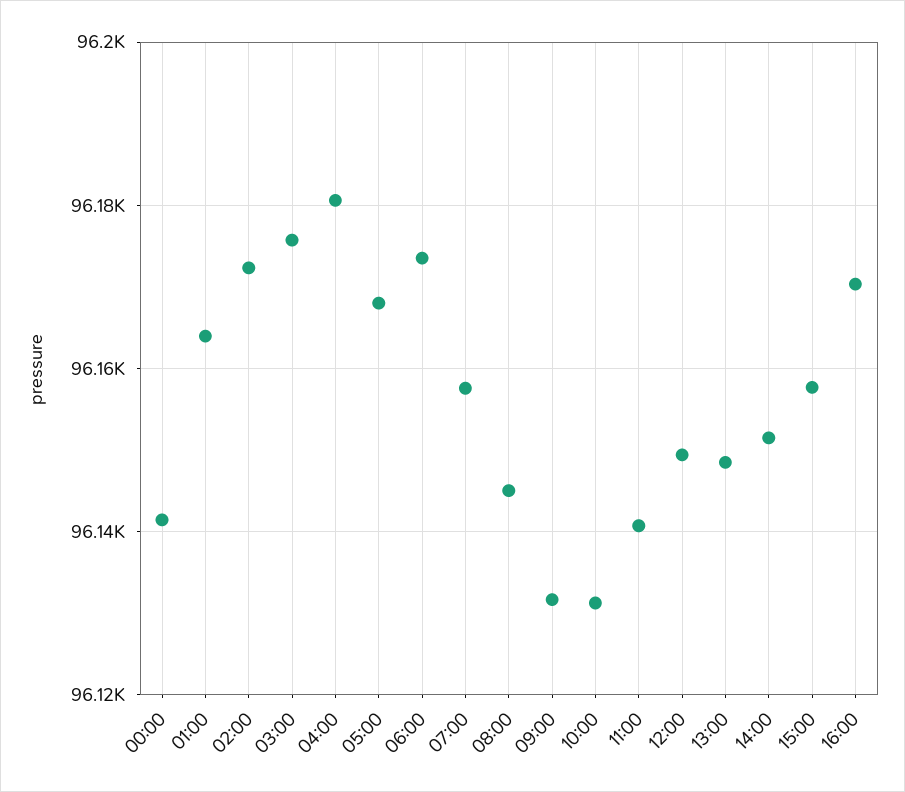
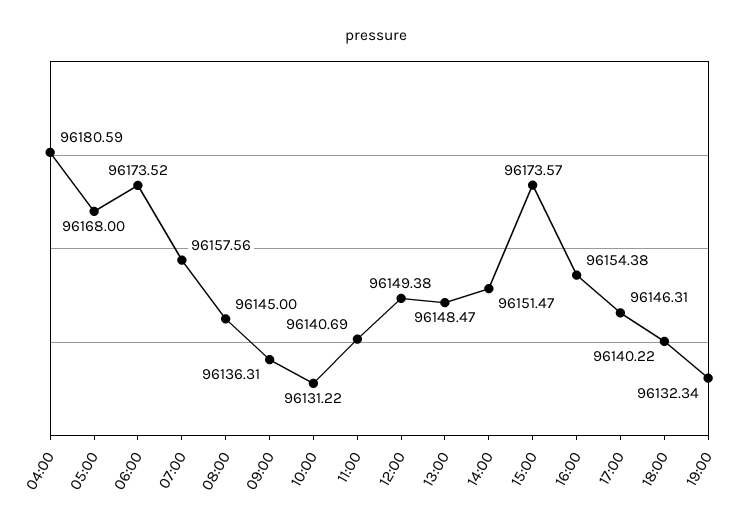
00:00: 96142 -> none
01:00: 96164 -> none
02:00: 96172 -> none
03:00: 96176 -> none
09:00: 96132 -> 96136.31
15:00: 96158 -> 96173.57
16:00: 96170 -> 96154.38
17:00: none -> 96146.31
18:00: none -> 96140.22
19:00: none -> 96132.34

